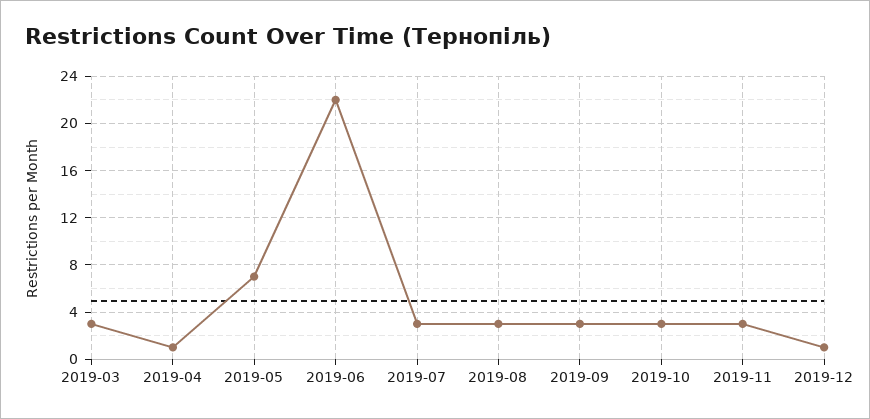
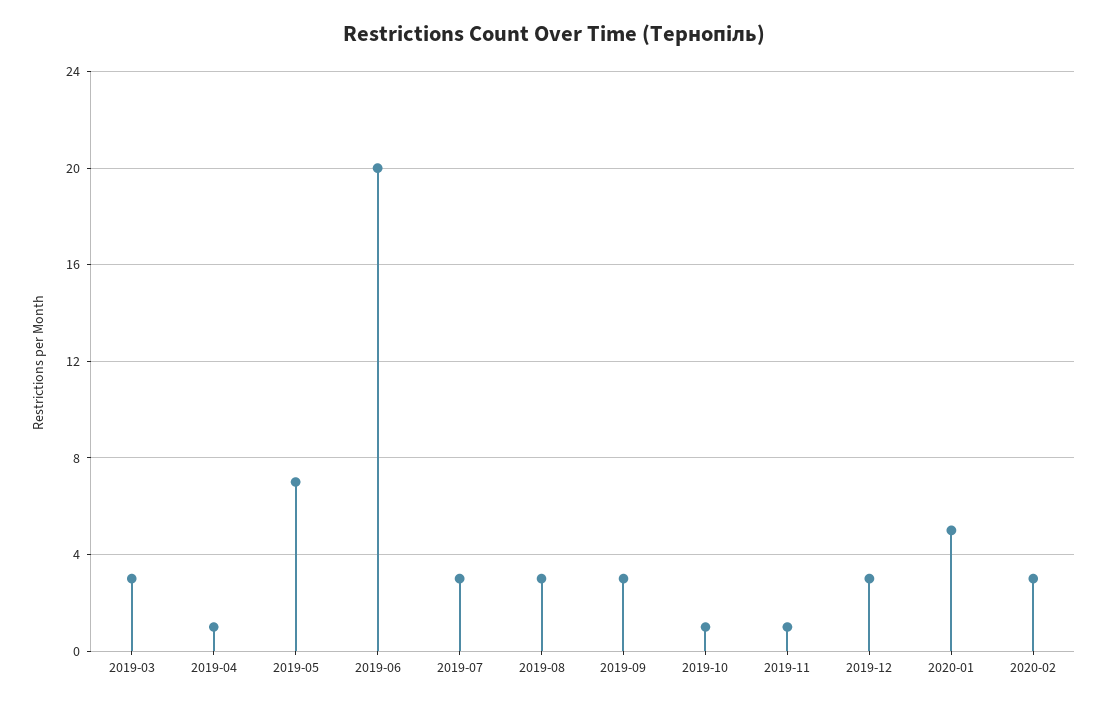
2019-06: 22 -> 20
2019-10: 3 -> 1
2019-11: 3 -> 1
2019-12: 1 -> 3
2020-01: none -> 5
2020-02: none -> 3

